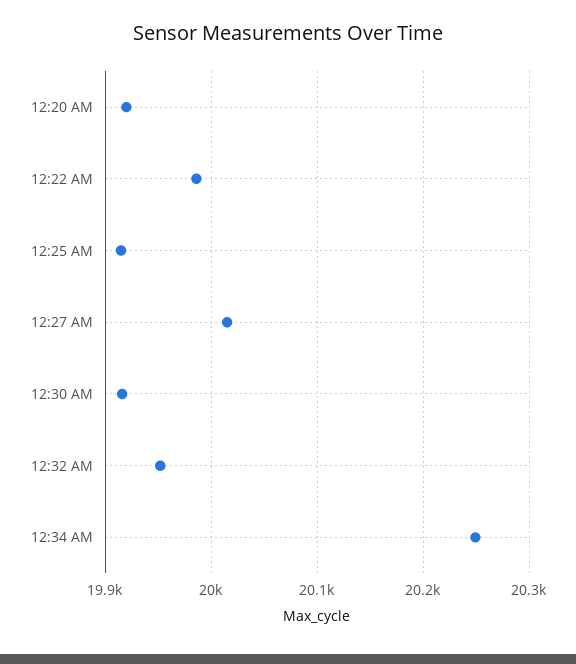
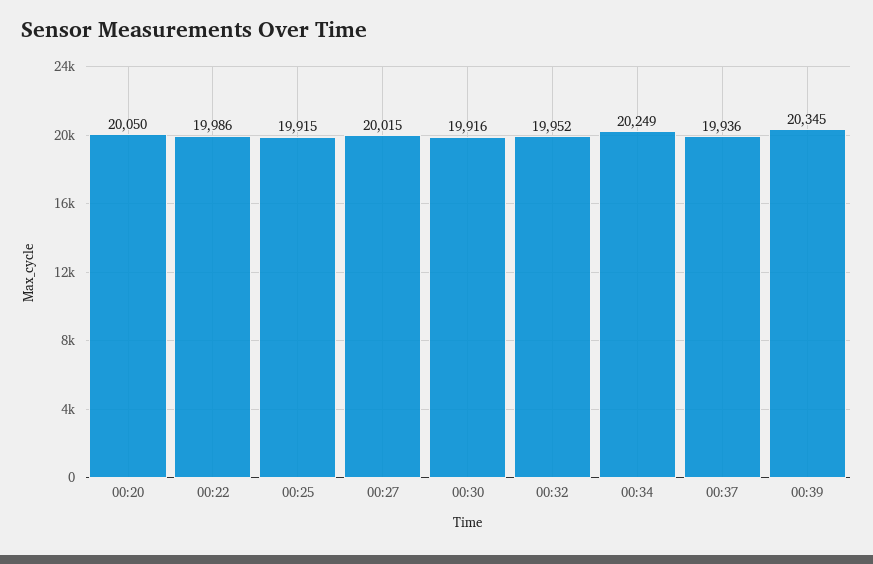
12:20 AM: 19920 -> 20050
00:37: none -> 19936
00:39: none -> 20345

